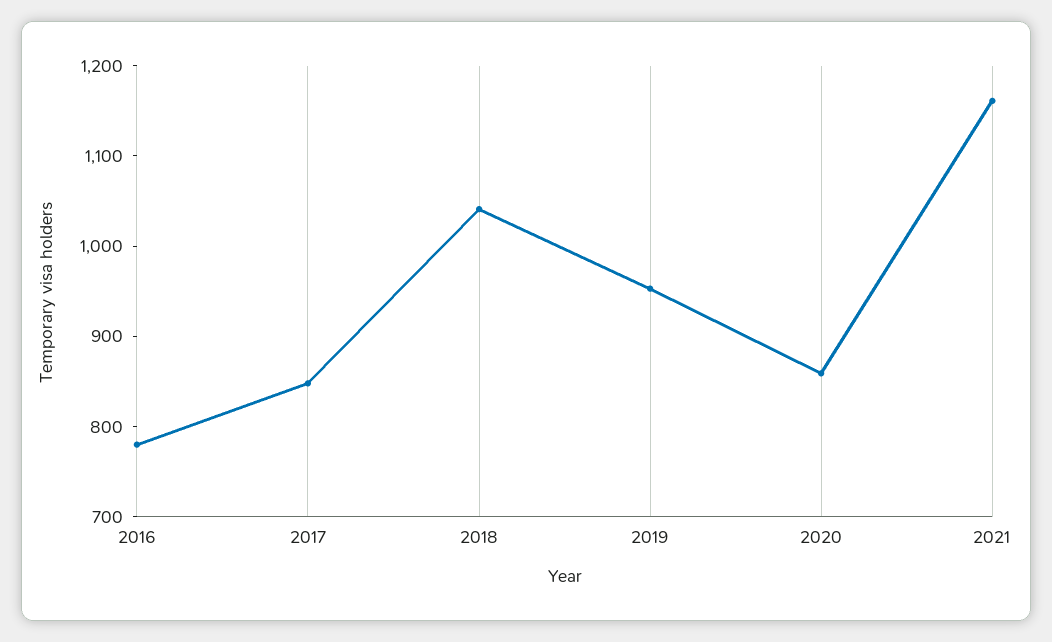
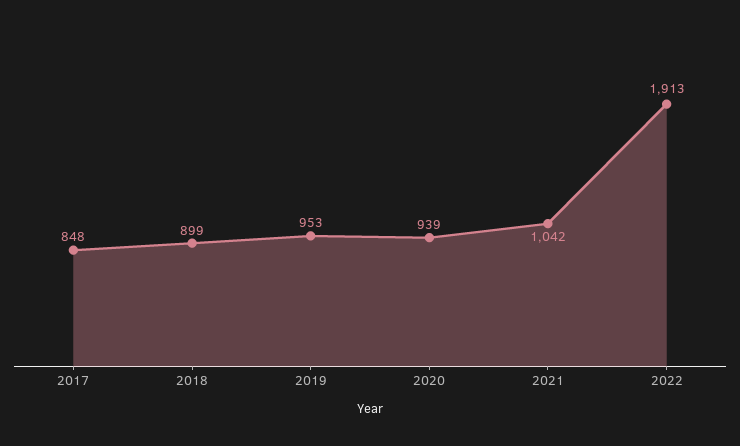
2016: 780 -> none
2018: 1040 -> 899
2020: 860 -> 939
2021: 1160 -> 1042
2022: none -> 1913

